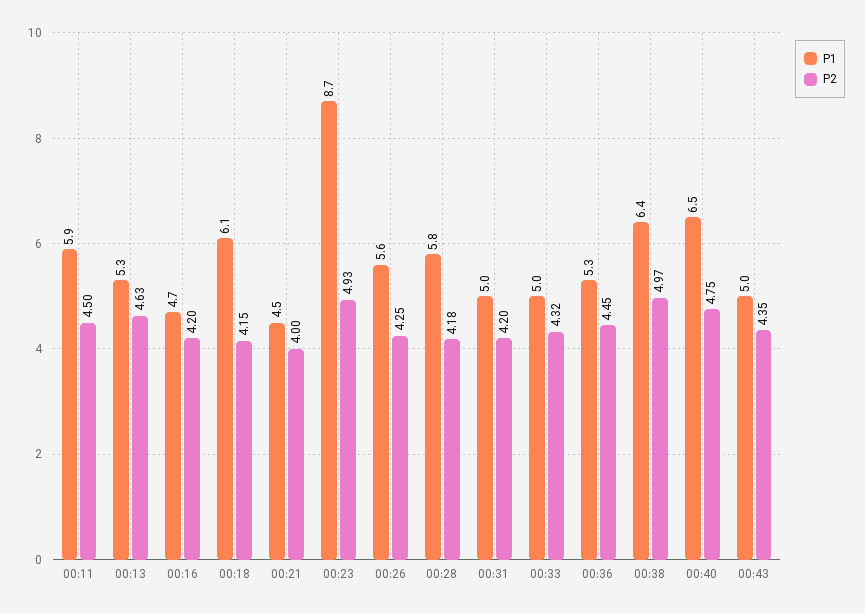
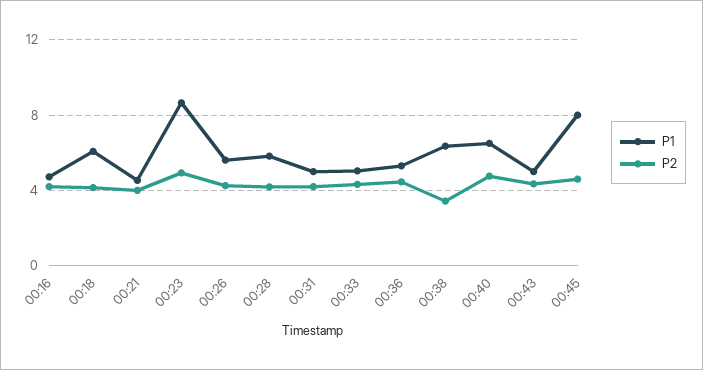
P1, 00:11: 5.9 -> none
P2, 00:11: 4.5 -> none
P1, 00:13: 5.3 -> none
P2, 00:13: 4.63 -> none
P2, 00:38: 4.97 -> 3.5
P1, 00:45: none -> 8
P2, 00:45: none -> 4.5

